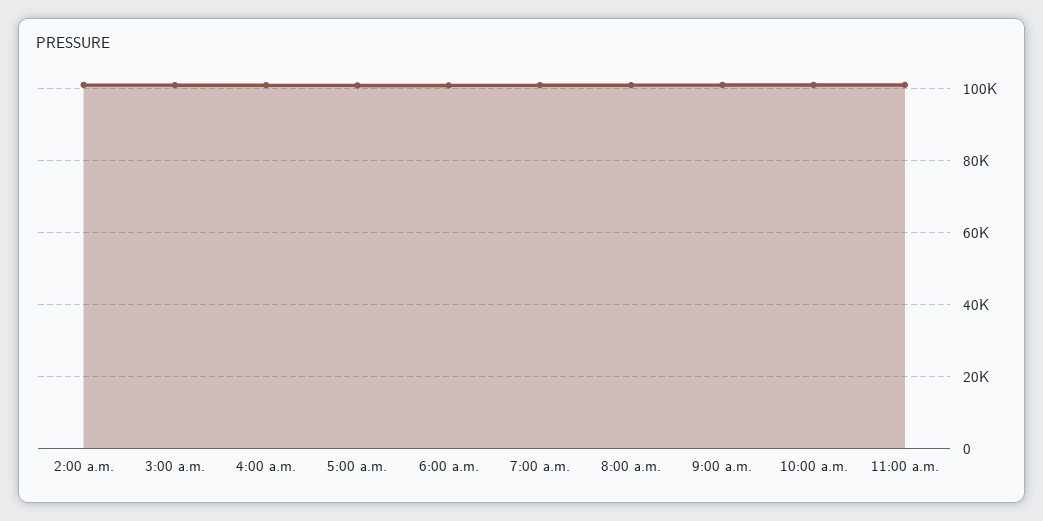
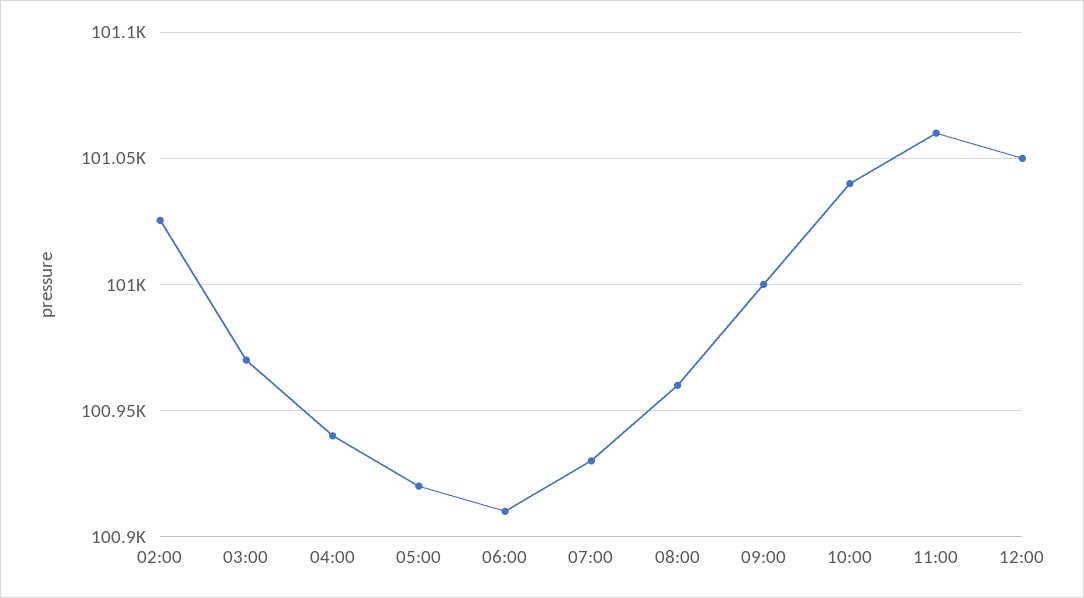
12:00: none -> 101050

